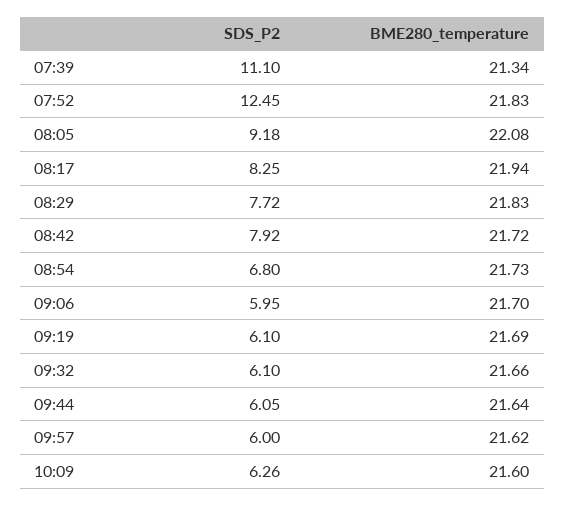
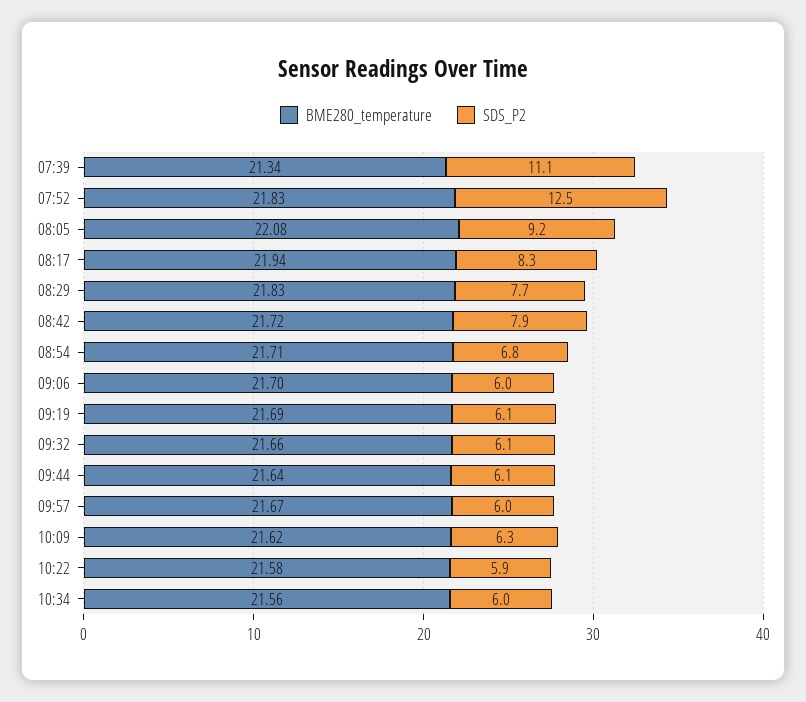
BME280_temperature, 08:54: 21.73 -> 21.71
BME280_temperature, 09:57: 21.62 -> 21.67
BME280_temperature, 10:09: 21.6 -> 21.62
BME280_temperature, 10:22: none -> 21.58
SDS_P2, 10:22: none -> 5.9
BME280_temperature, 10:34: none -> 21.56
SDS_P2, 10:34: none -> 6

